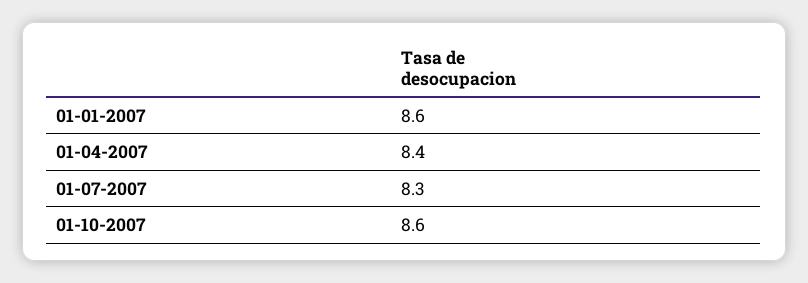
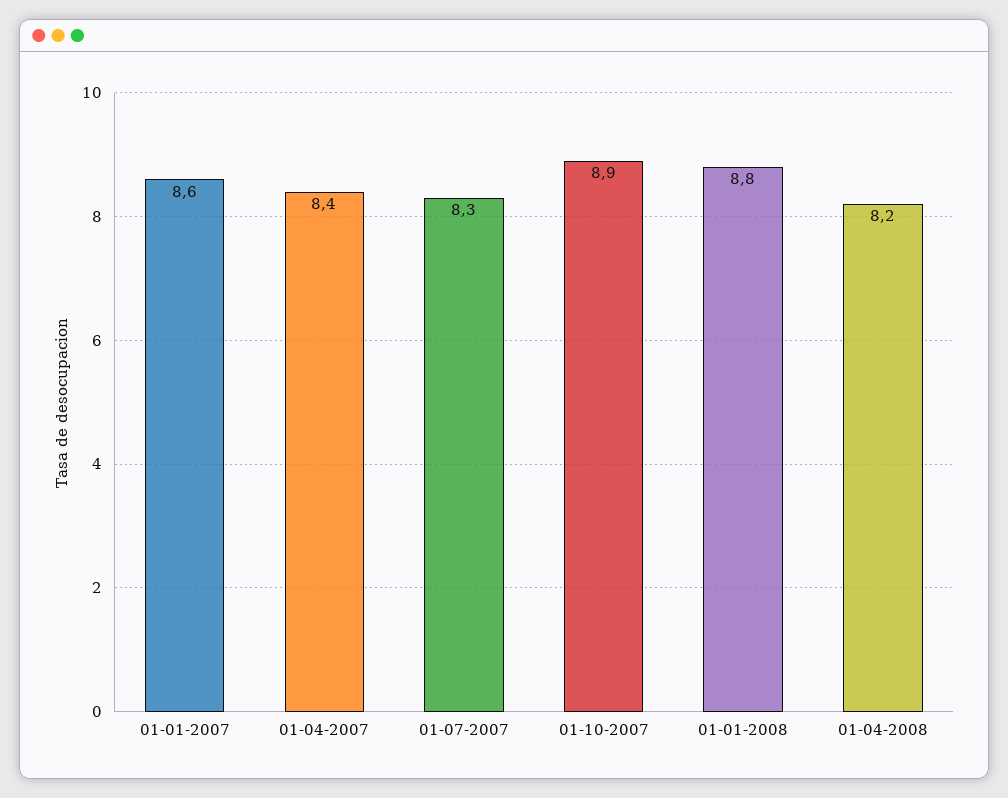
01-10-2007: 8.6 -> 8.9
01-01-2008: none -> 8.8
01-04-2008: none -> 8.2

